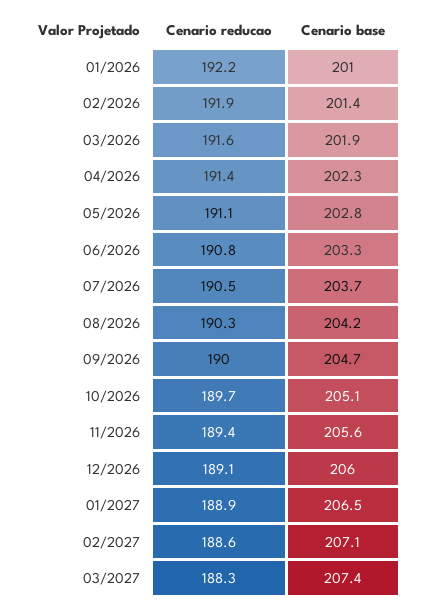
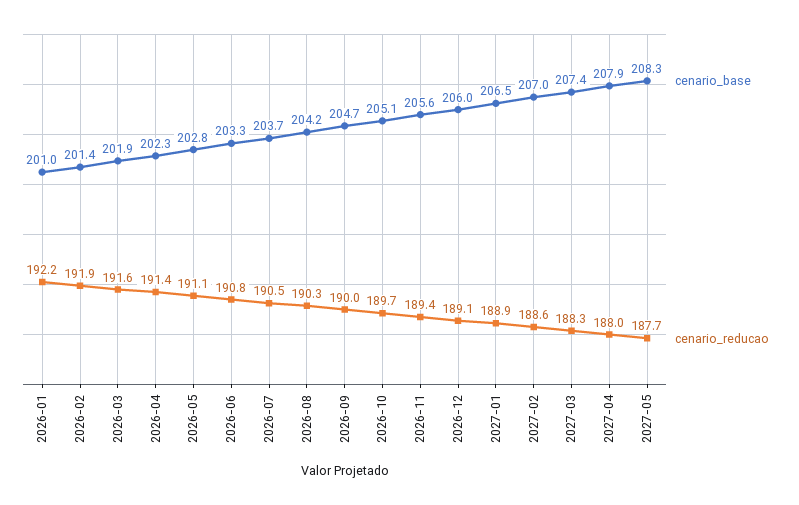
Cenario base, 02/2027: 207.1 -> 207
Cenario base, 2027-04: none -> 207.9
Cenario reducao, 2027-04: none -> 188
Cenario base, 2027-05: none -> 208.3
Cenario reducao, 2027-05: none -> 187.7

